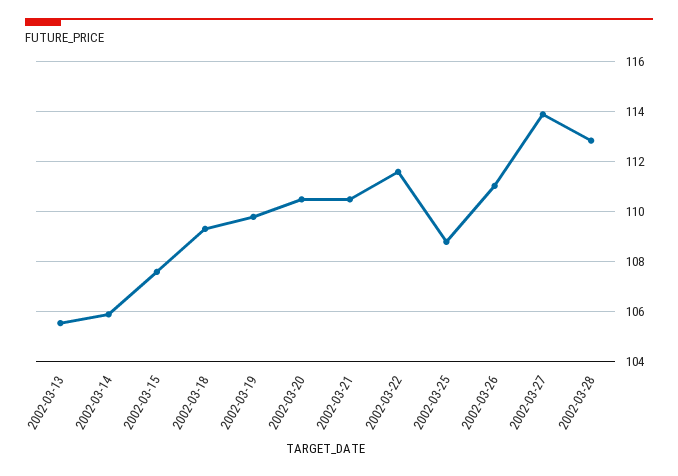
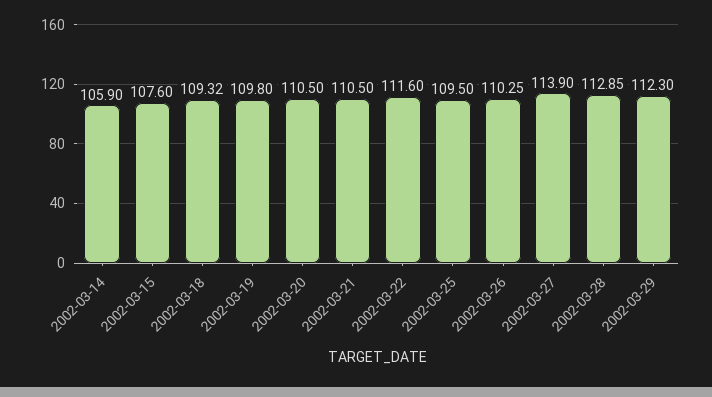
2002-03-13: 105.5 -> none
2002-03-25: 108.75 -> 109.5
2002-03-26: 111 -> 110.25
2002-03-29: none -> 112.3

